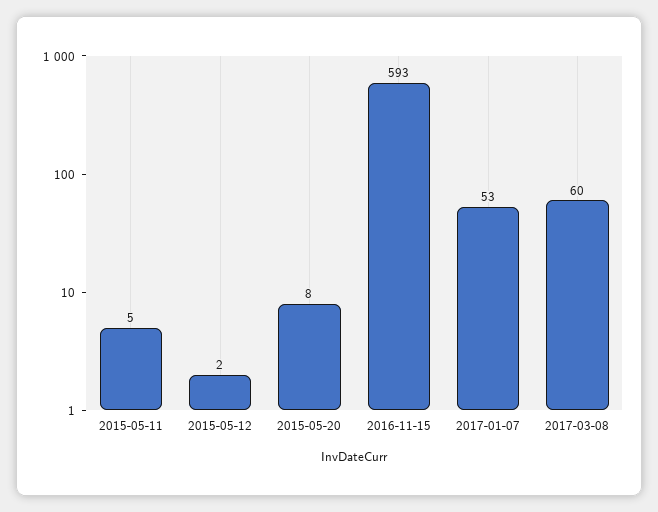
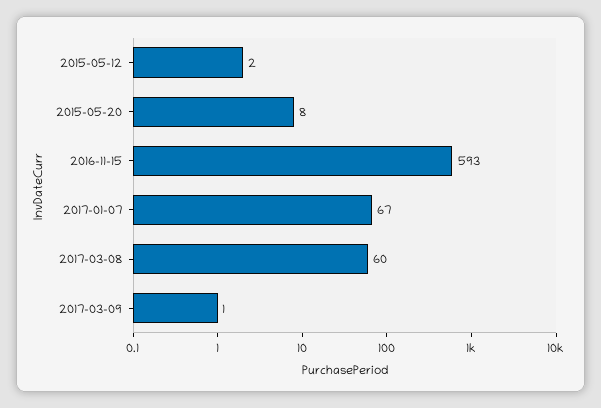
2015-05-11: 5 -> none
2017-01-07: 53 -> 67
2017-03-09: none -> 1

